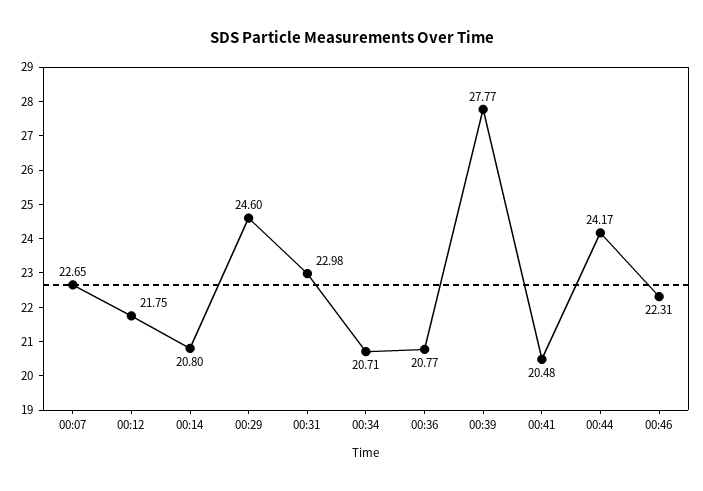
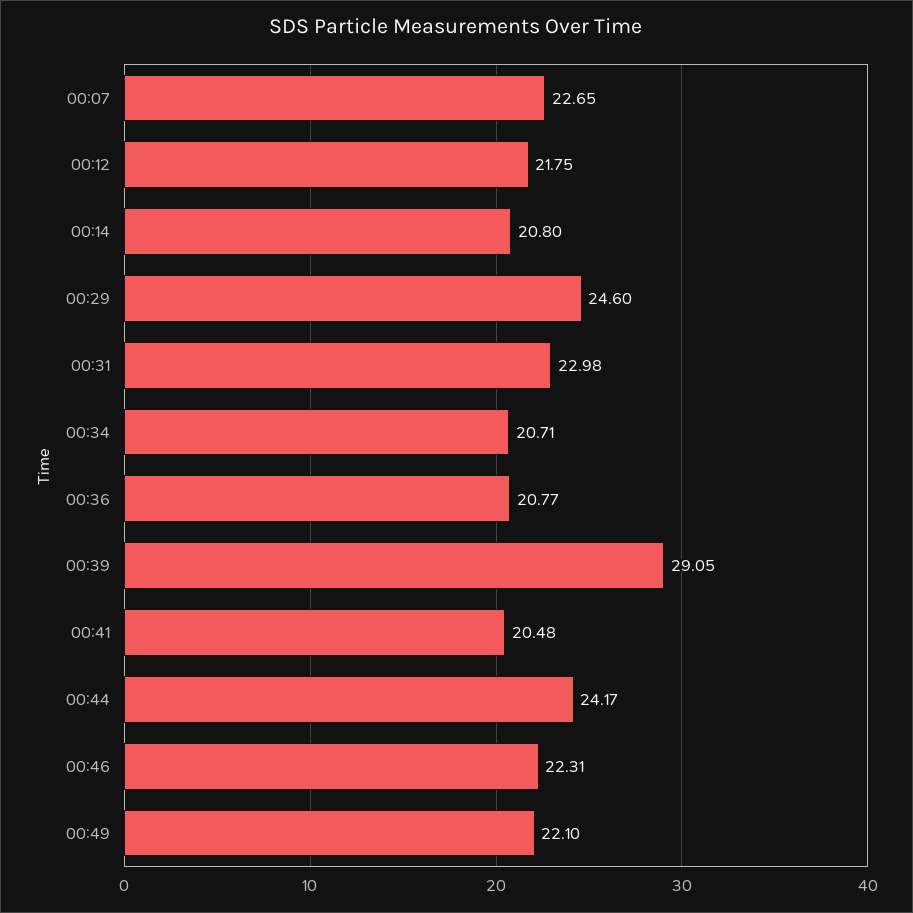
00:39: 27.77 -> 29.05
00:49: none -> 22.1

